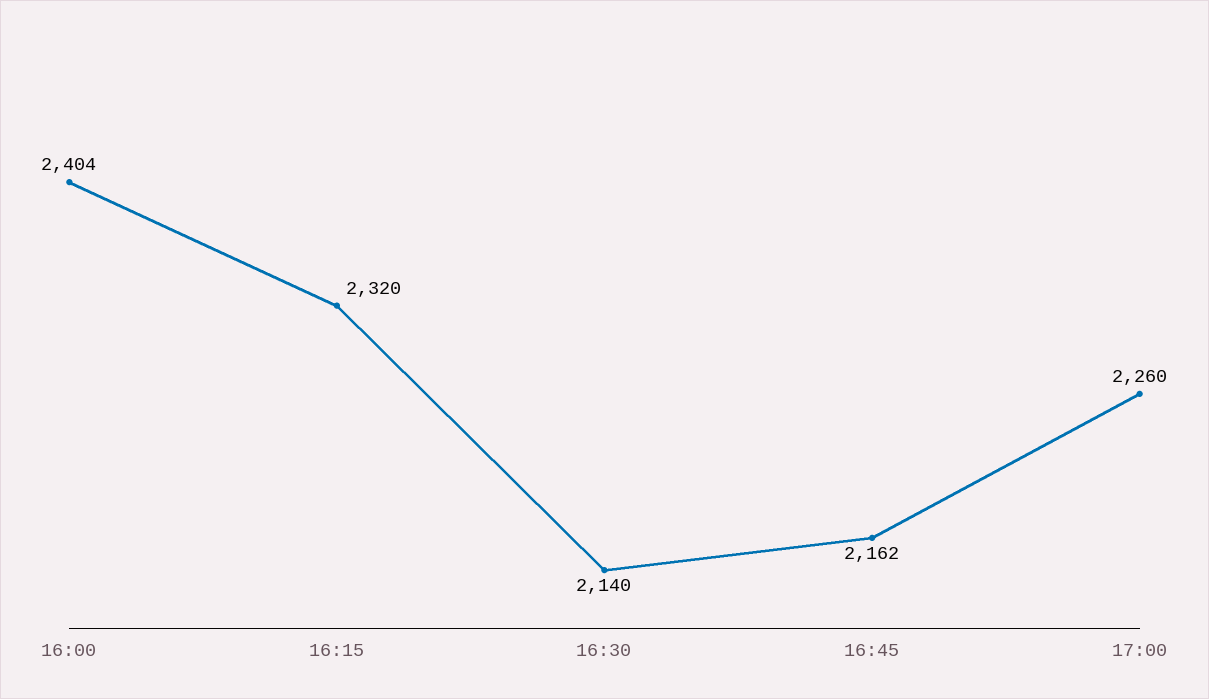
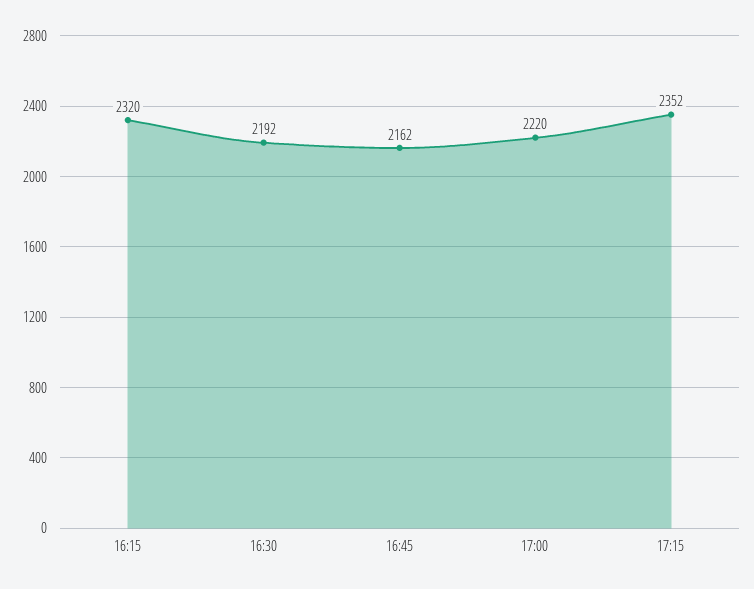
16:00: 2404 -> none
16:30: 2140 -> 2192
17:00: 2260 -> 2220
17:15: none -> 2352

